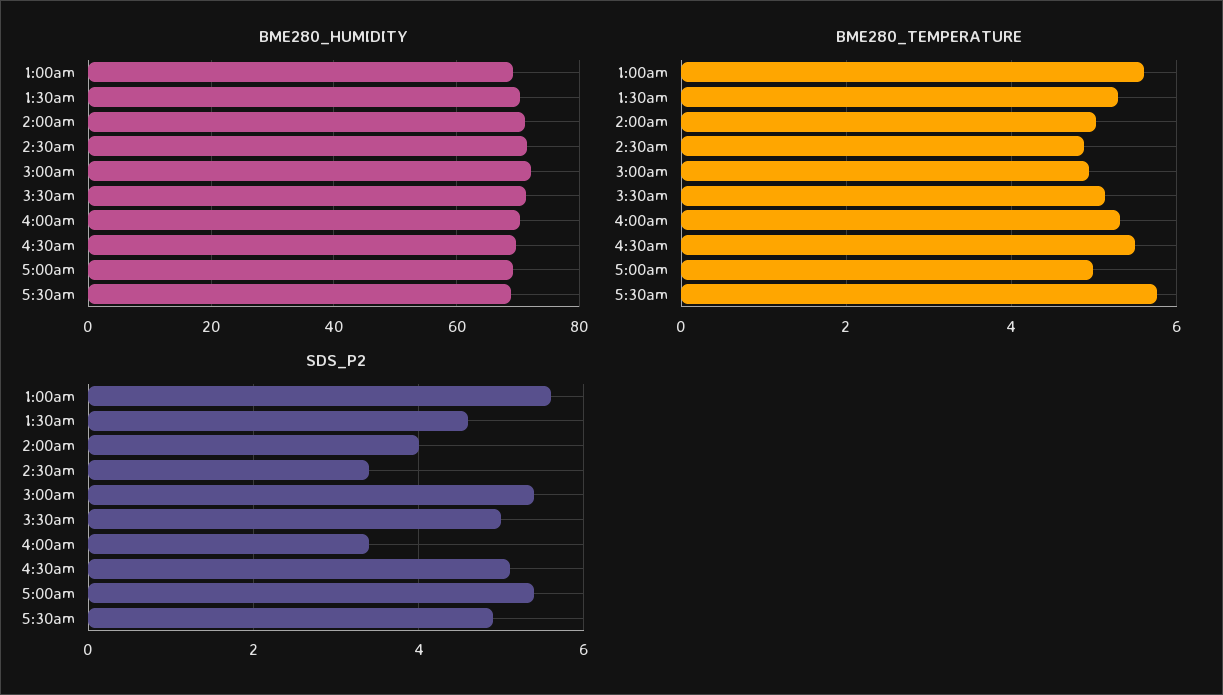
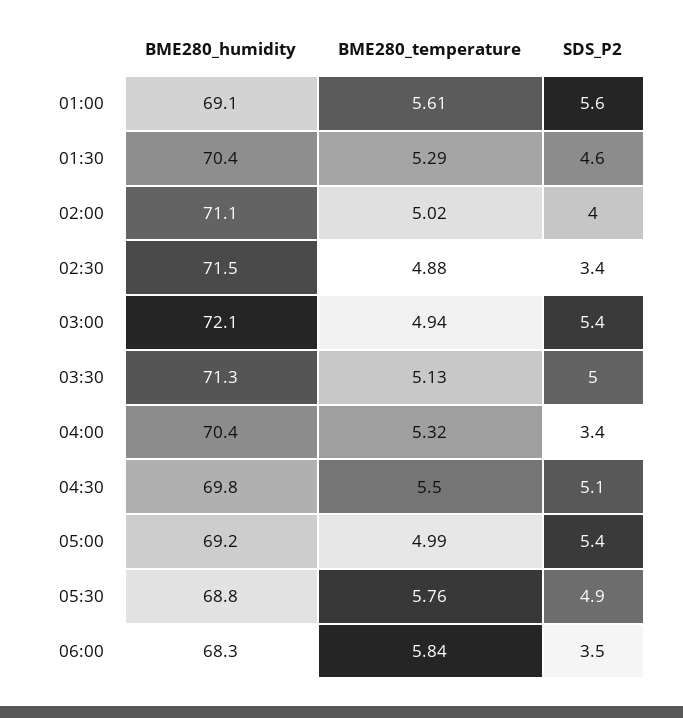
BME280_HUMIDITY, 06:00: none -> 68.3
BME280_TEMPERATURE, 06:00: none -> 5.84
SDS_P2, 06:00: none -> 3.5

